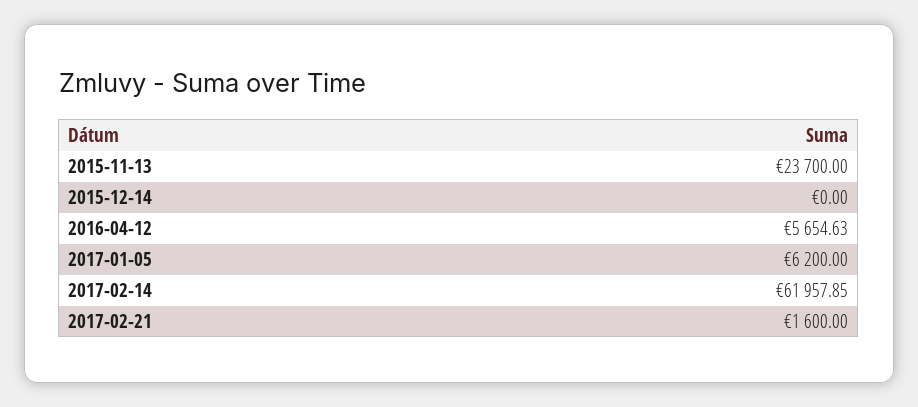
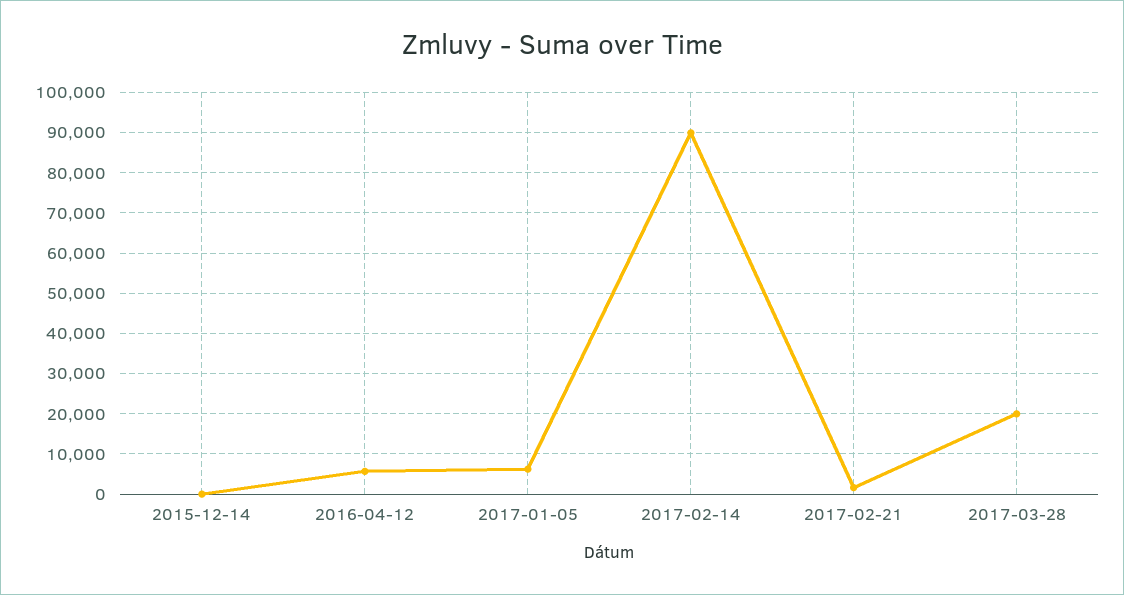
2015-11-13: 23700 -> none
2017-02-14: 61957.85 -> 90000
2017-03-28: none -> 20000

